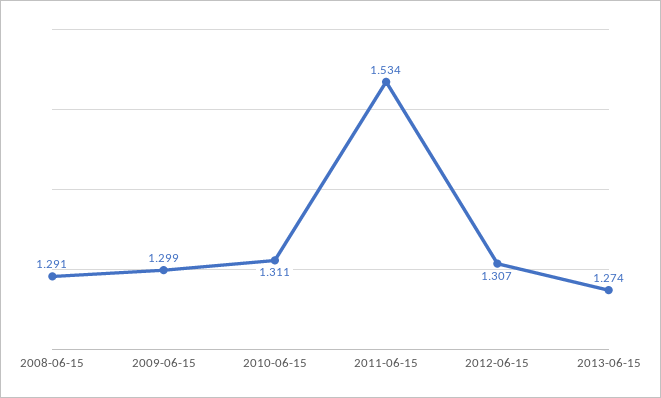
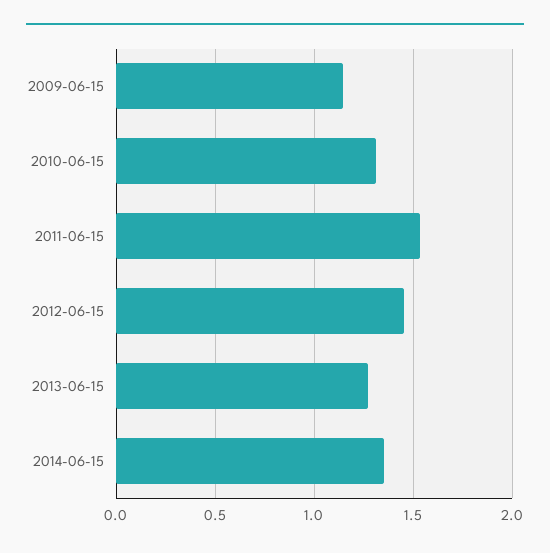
2008-06-15: 1.291 -> none
2009-06-15: 1.299 -> 1.15
2012-06-15: 1.307 -> 1.45
2014-06-15: none -> 1.35

